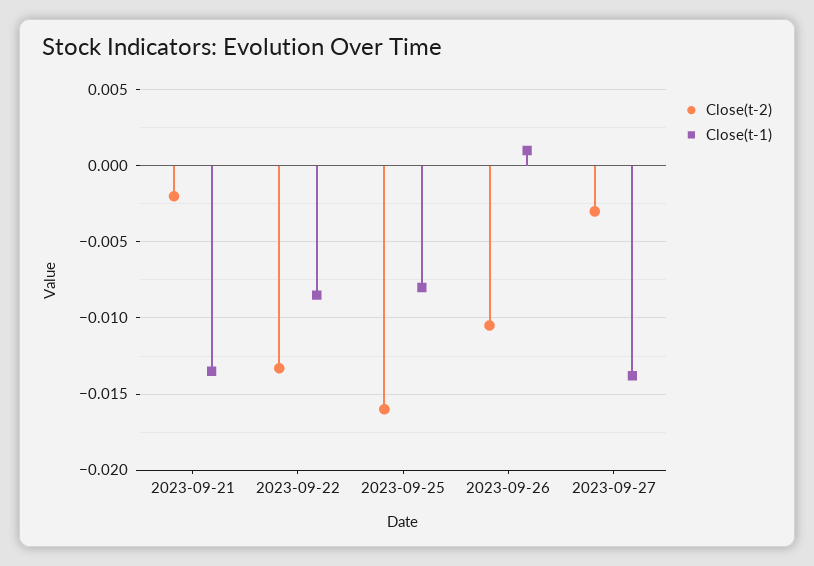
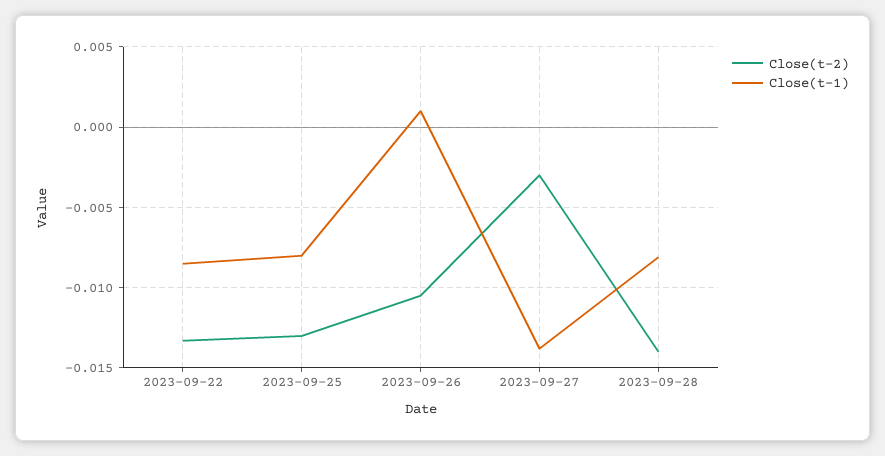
Close(t-2), 2023-09-21: -0.002 -> none
Close(t-1), 2023-09-21: -0.0135 -> none
Close(t-2), 2023-09-25: -0.016 -> -0.013
Close(t-2), 2023-09-28: none -> -0.014
Close(t-1), 2023-09-28: none -> -0.008

